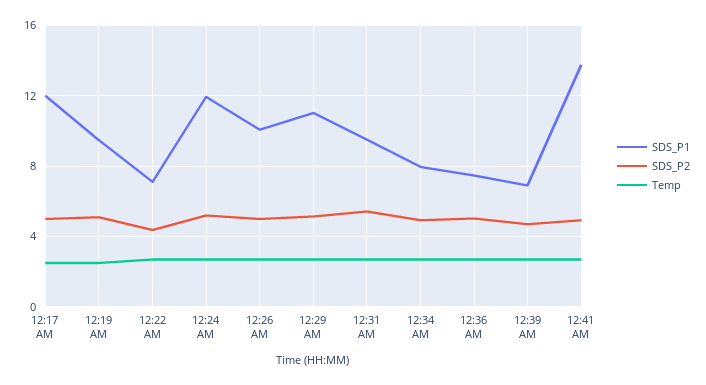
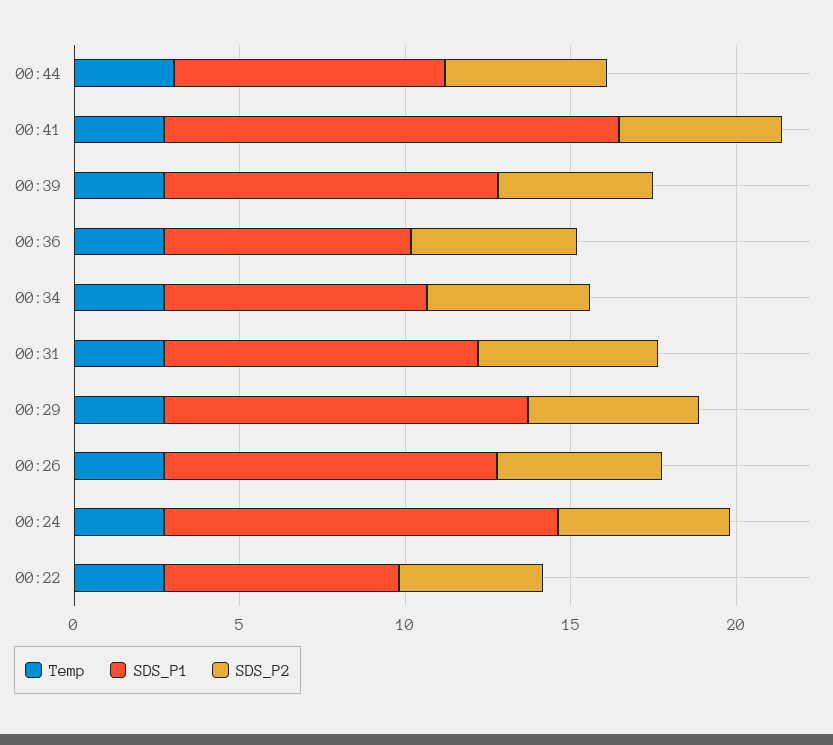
SDS_P1, 12:17 AM: 12 -> none
SDS_P2, 12:17 AM: 5 -> none
Temp, 12:17 AM: 2.5 -> none
SDS_P1, 12:19 AM: 9.5 -> none
SDS_P2, 12:19 AM: 5 -> none
Temp, 12:19 AM: 2.5 -> none
SDS_P1, 12:39 AM: 7 -> 10
Temp, 00:44: none -> 3
SDS_P1, 00:44: none -> 8
SDS_P2, 00:44: none -> 5

